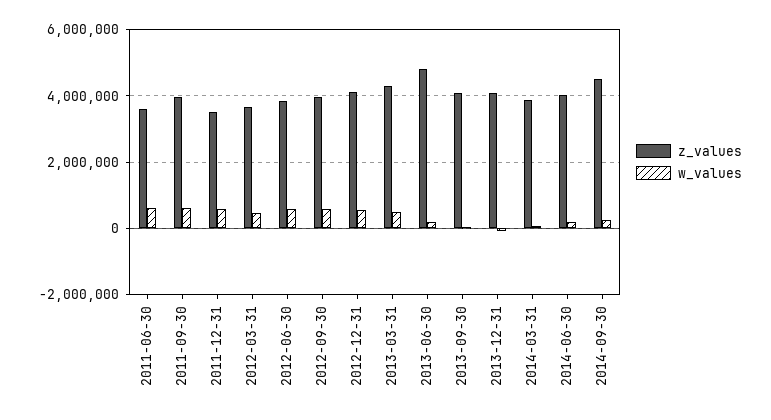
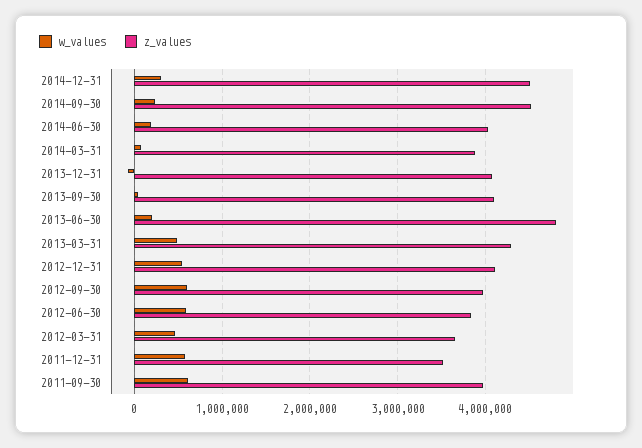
z_values, 2011-06-30: 3600000 -> none
w_values, 2011-06-30: 600000 -> none
w_values, 2014-12-31: none -> 300000
z_values, 2014-12-31: none -> 4500000

